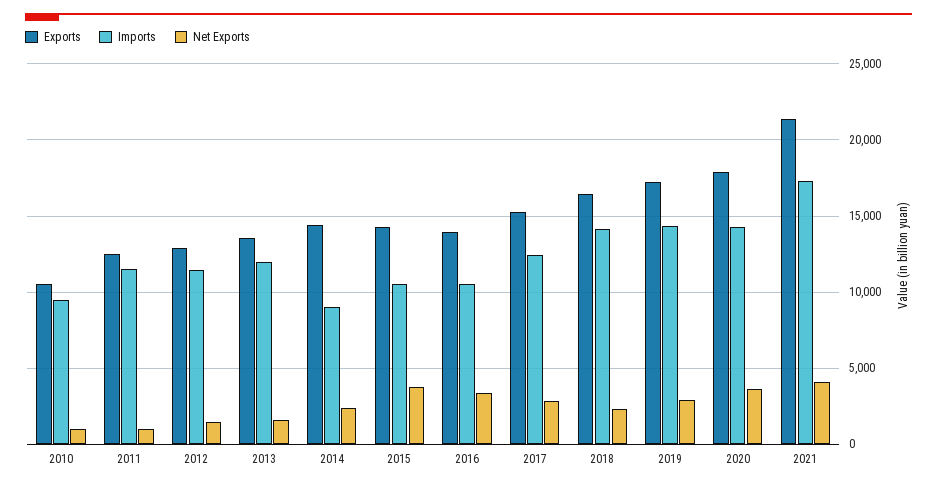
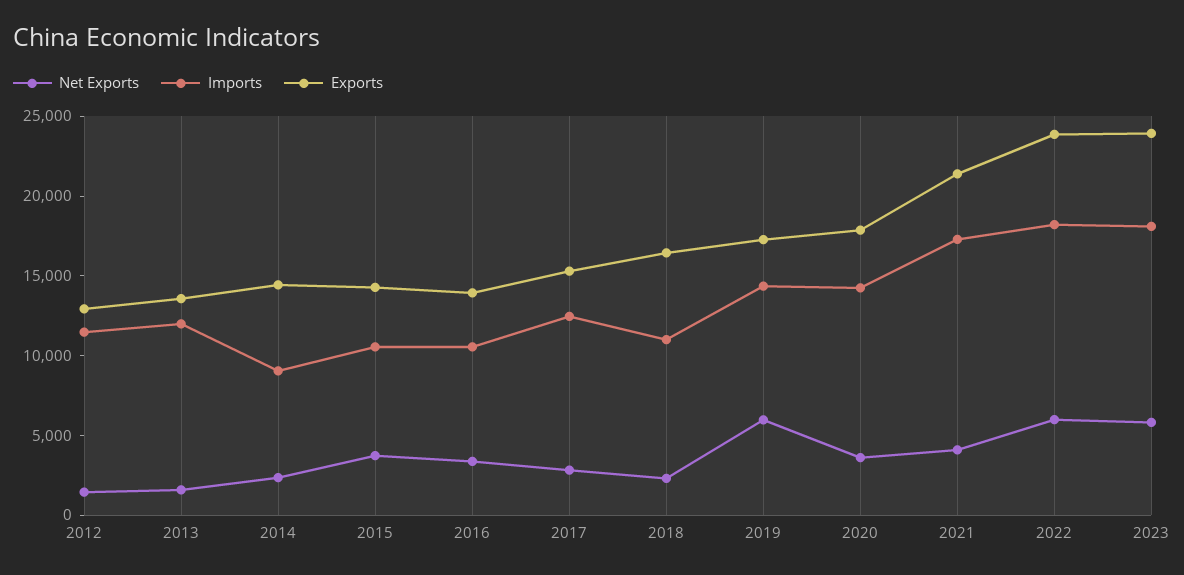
Exports, 2010: 10500 -> none
Imports, 2010: 9500 -> none
Net Exports, 2010: 1000 -> none
Exports, 2011: 12500 -> none
Imports, 2011: 11500 -> none
Net Exports, 2011: 1000 -> none
Imports, 2018: 14000 -> 11000
Net Exports, 2019: 3000 -> 6000
Net Exports, 2022: none -> 6000
Imports, 2022: none -> 18000
Exports, 2022: none -> 24000
Net Exports, 2023: none -> 6000
Imports, 2023: none -> 18000
Exports, 2023: none -> 24000

